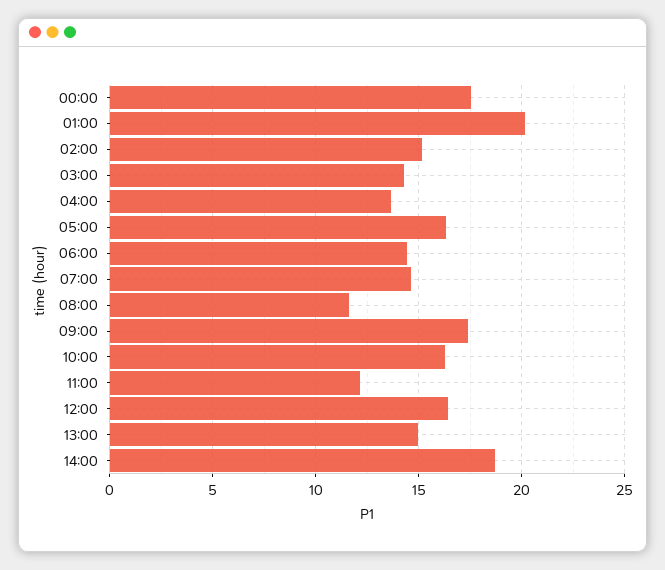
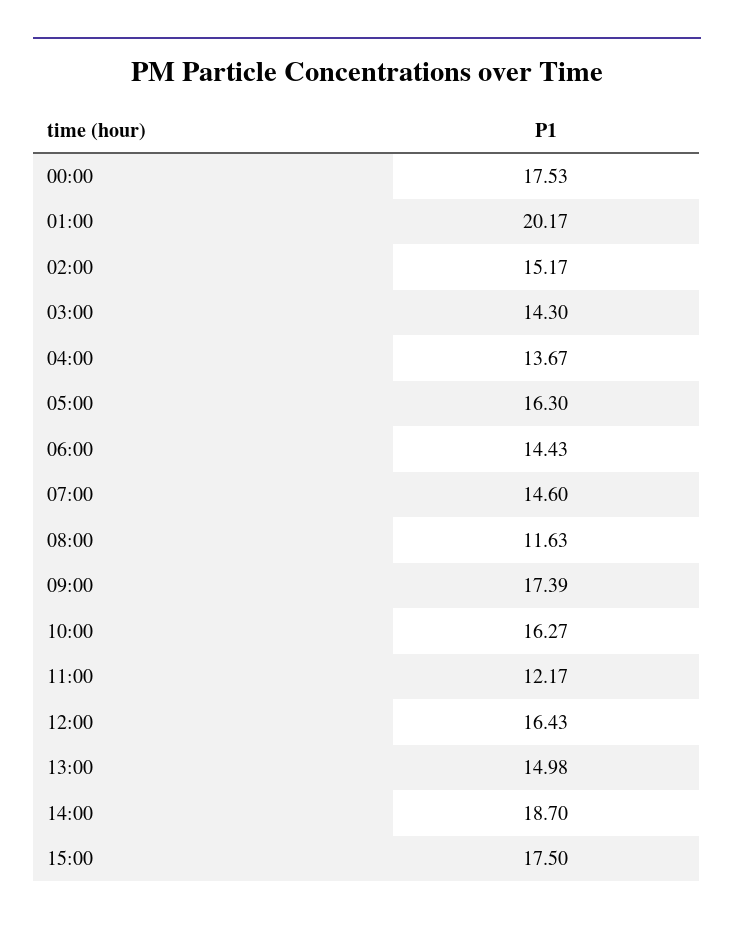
15:00: none -> 17.5

